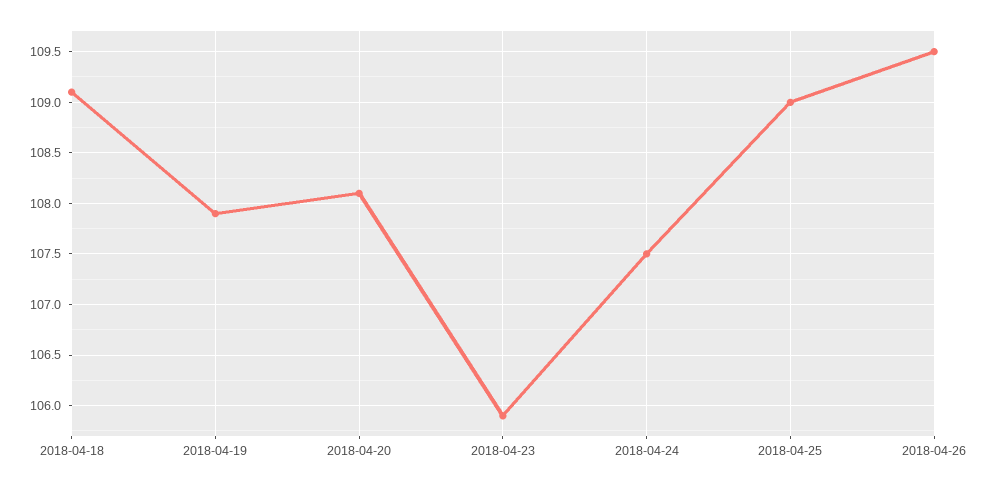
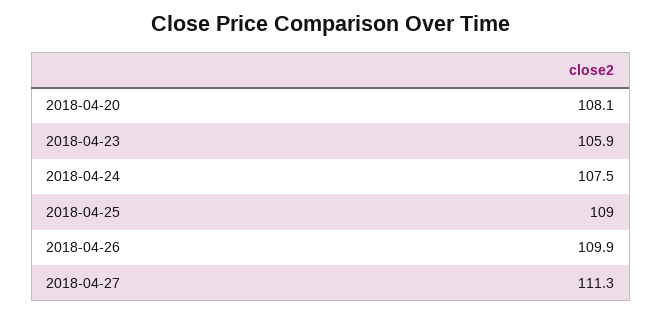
2018-04-18: 109.1 -> none
2018-04-19: 107.9 -> none
2018-04-26: 109.5 -> 109.9
2018-04-27: none -> 111.3

